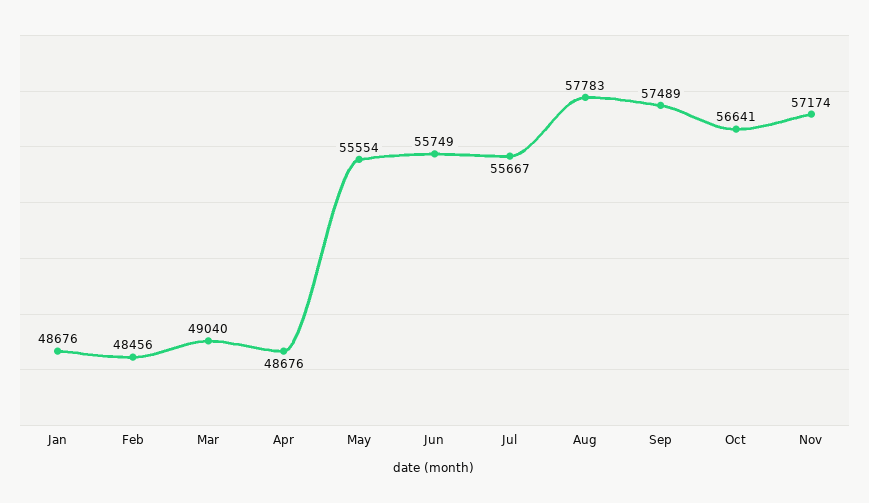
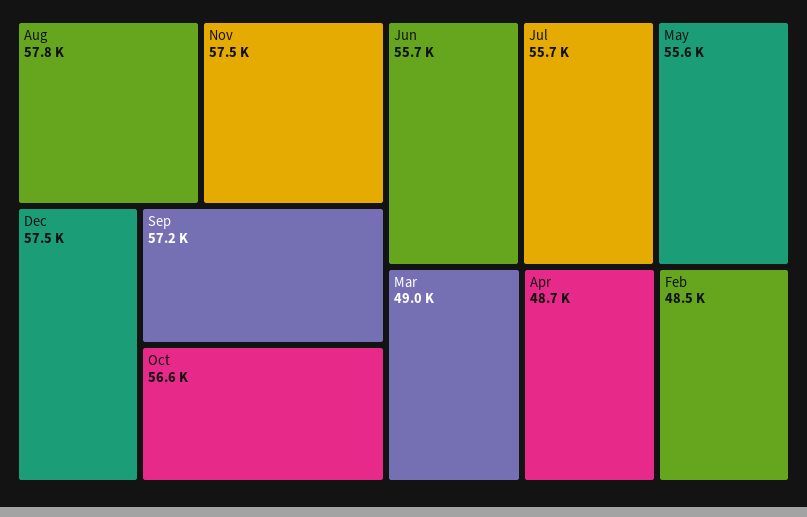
Jan: 48676 -> none
Sep: 57489 -> 57200
Nov: 57174 -> 57500
Dec: none -> 57500

